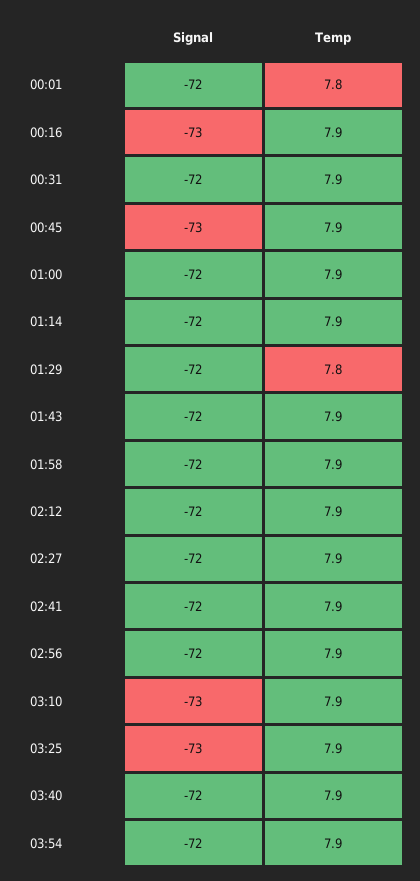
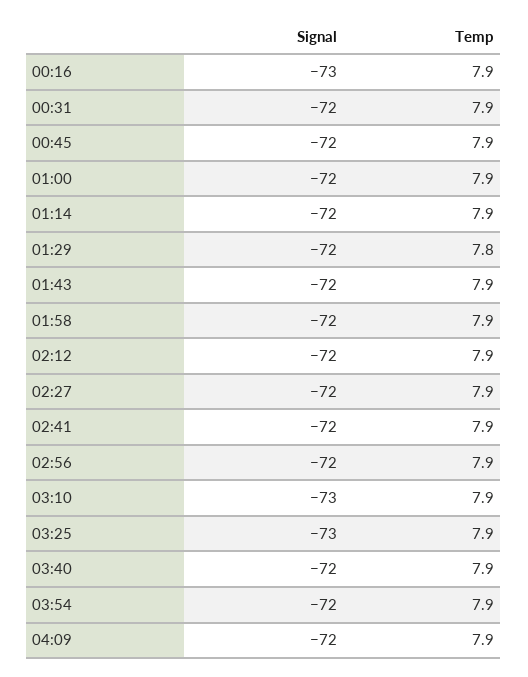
Signal, 00:01: -72 -> none
Temp, 00:01: 7.8 -> none
Signal, 00:45: -73 -> -72
Signal, 04:09: none -> -72
Temp, 04:09: none -> 7.9

